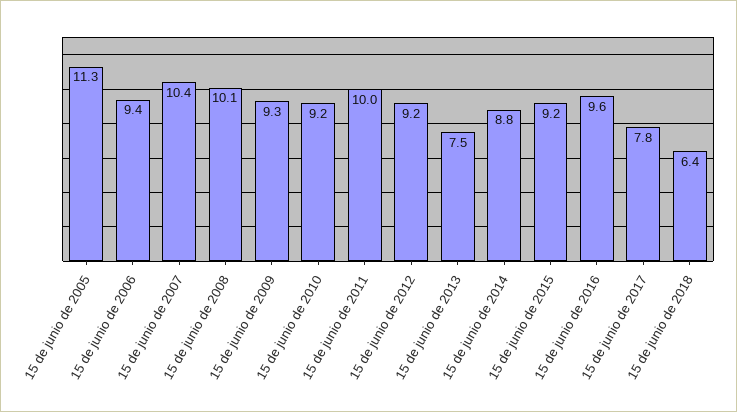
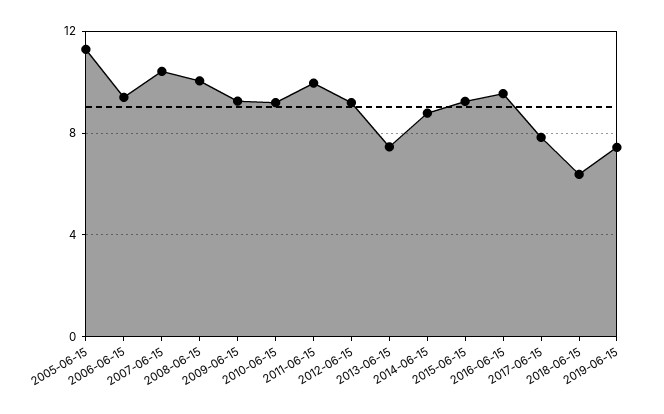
2019-06-15: none -> 7.5

